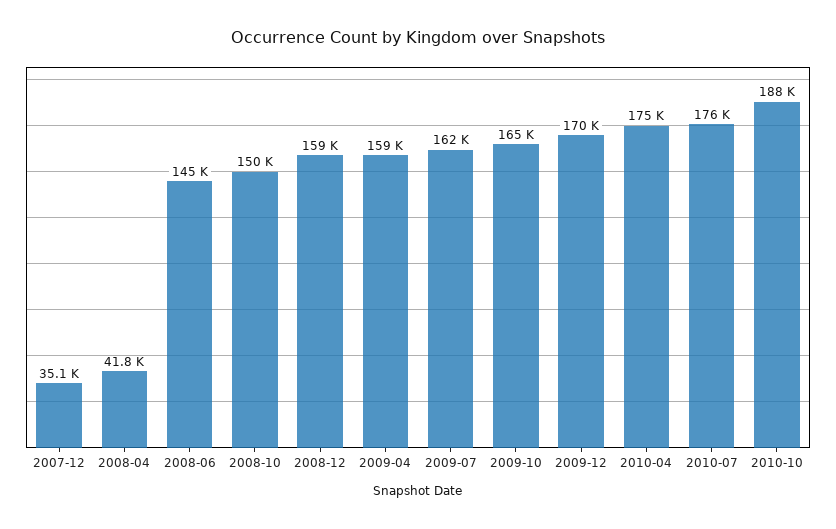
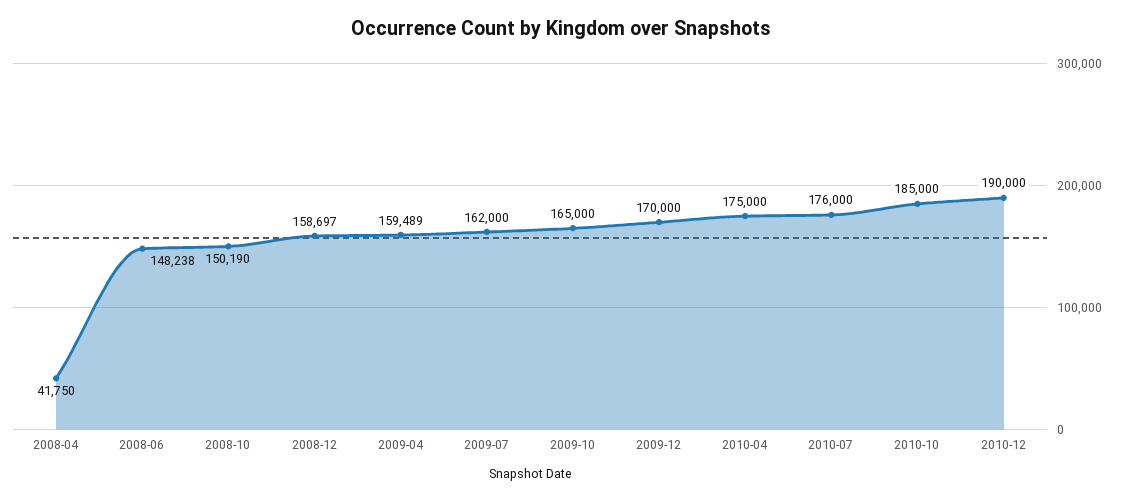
2007-12: 35100 -> none
2008-06: 145000 -> 148238
2010-10: 188000 -> 185000
2010-12: none -> 190000

